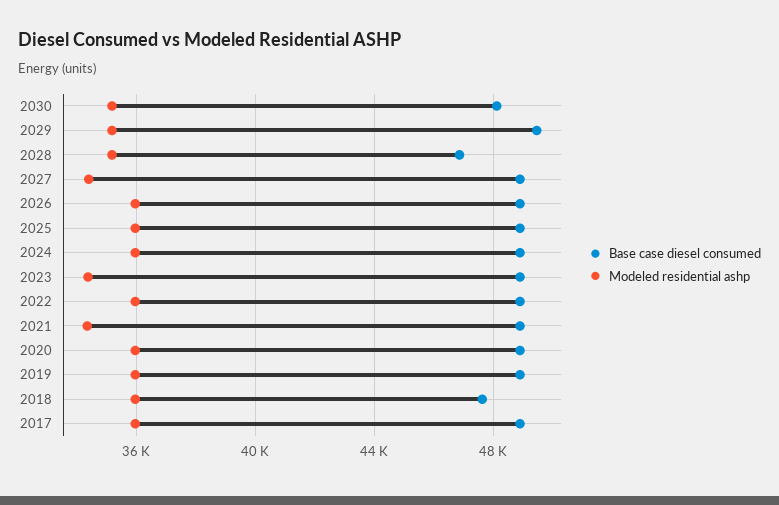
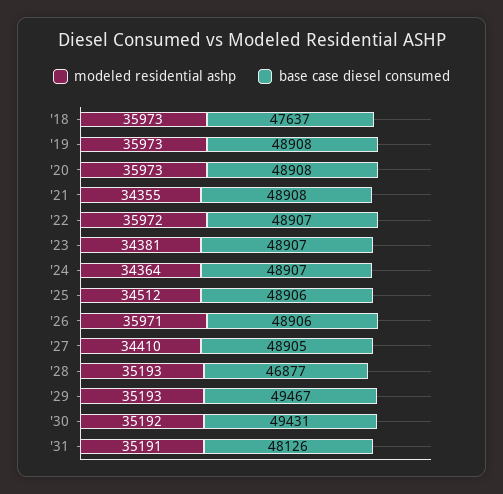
Base case diesel consumed, 2030: 48000 -> 49431
Modeled residential ashp, 2025: 36000 -> 34512
Modeled residential ashp, 2024: 36000 -> 34364
Base case diesel consumed, 2017: 49000 -> none
Modeled residential ashp, 2017: 36000 -> none
Modeled residential ashp, '31: none -> 35191
Base case diesel consumed, '31: none -> 48126

